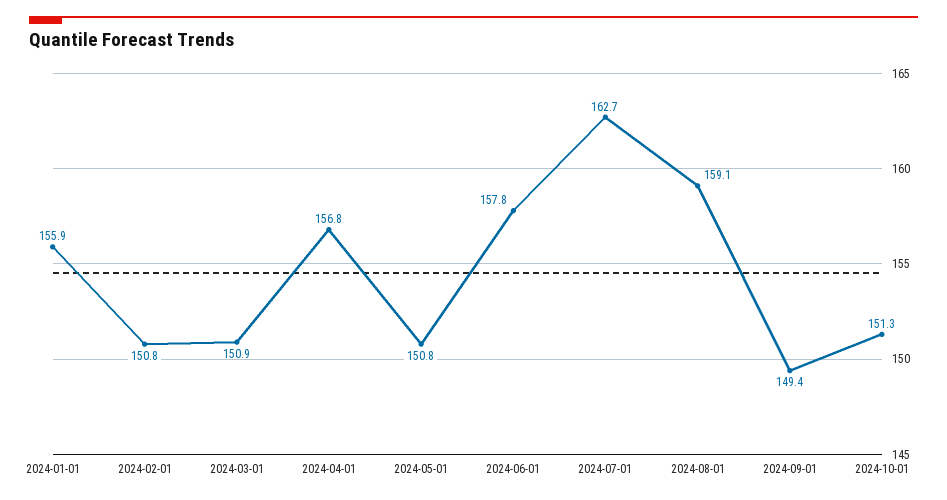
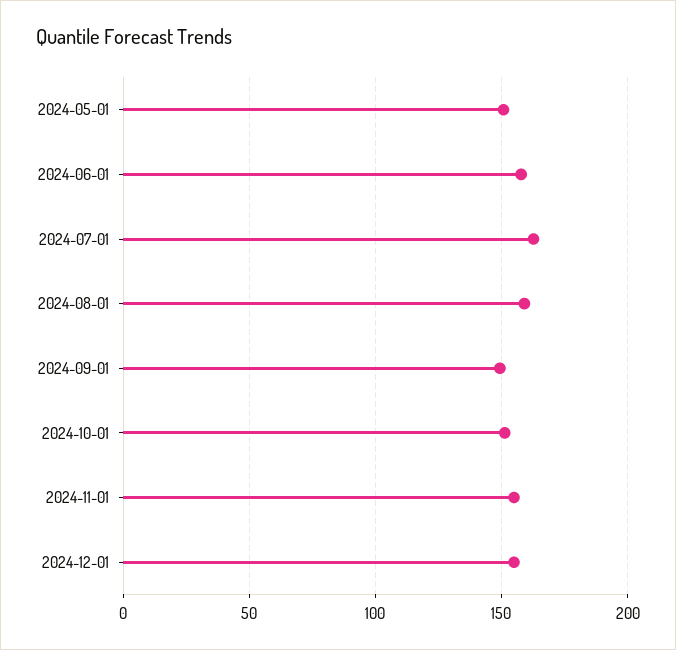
2024-01-01: 155.9 -> none
2024-02-01: 150.8 -> none
2024-03-01: 150.9 -> none
2024-04-01: 156.8 -> none
2024-11-01: none -> 155
2024-12-01: none -> 155

